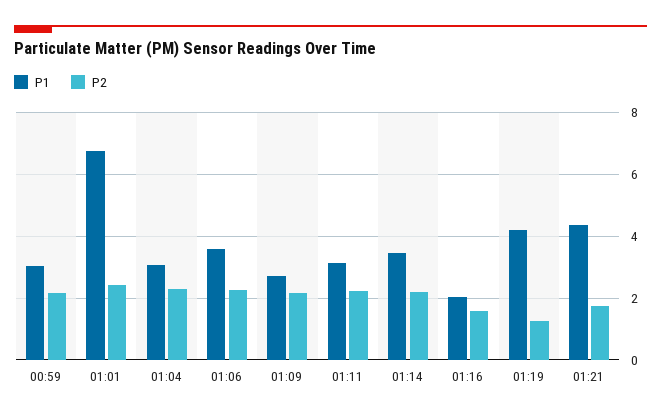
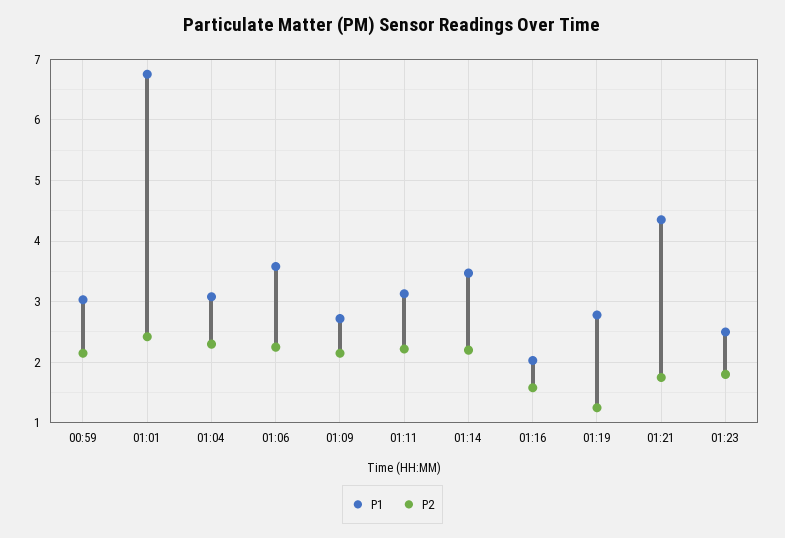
P1, 01:19: 4.2 -> 2.8
P1, 01:23: none -> 2.5
P2, 01:23: none -> 1.8

